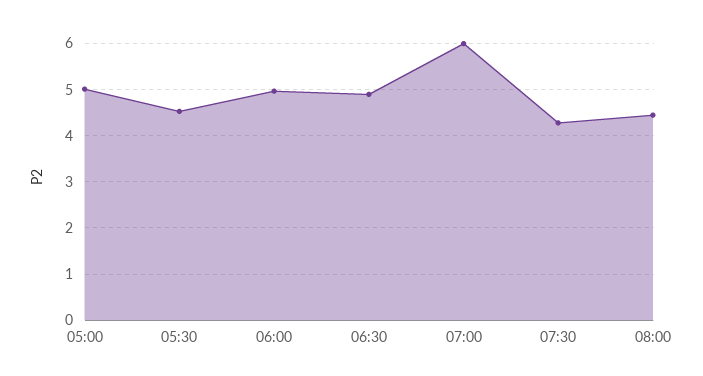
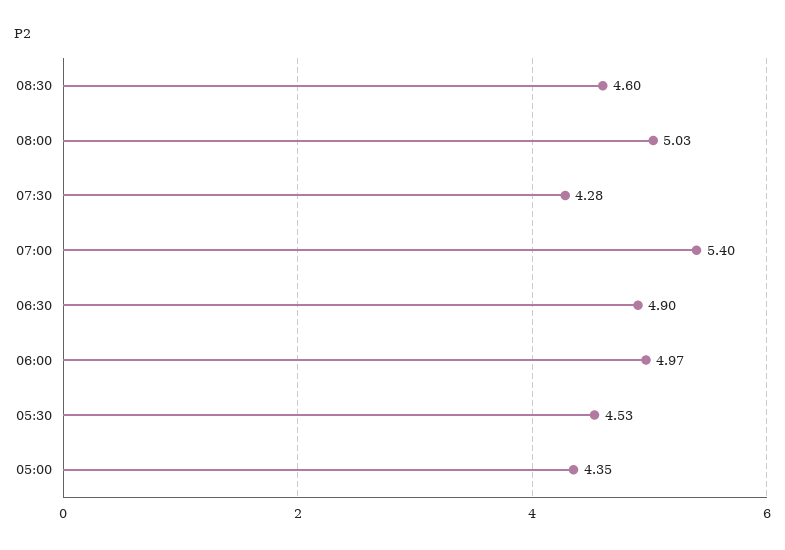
05:00: 5 -> 4.35
07:00: 6 -> 5.4
08:00: 4.4 -> 5.03
08:30: none -> 4.6

